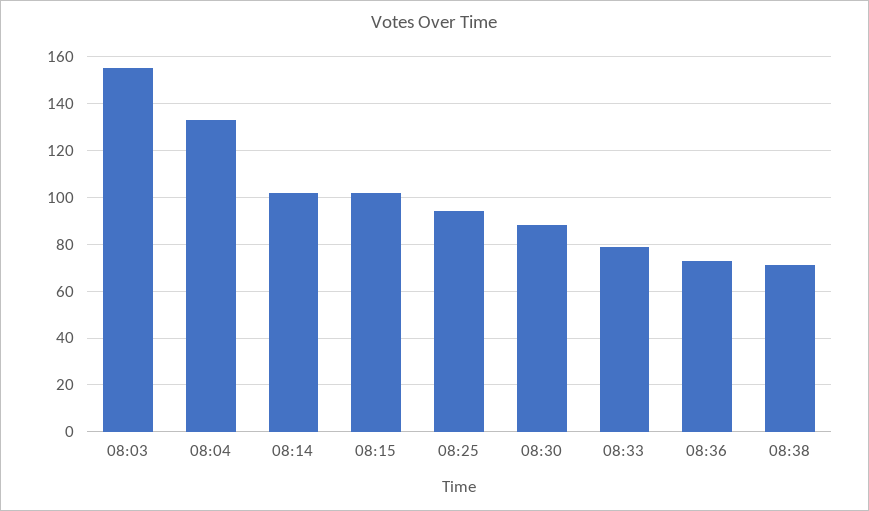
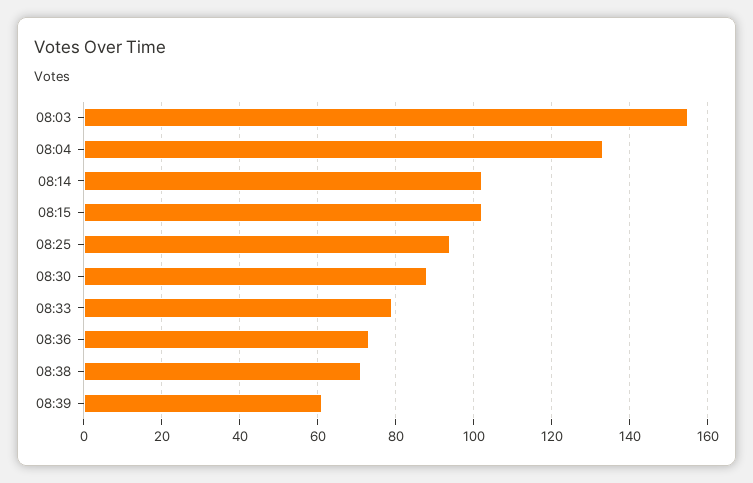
08:39: none -> 60

